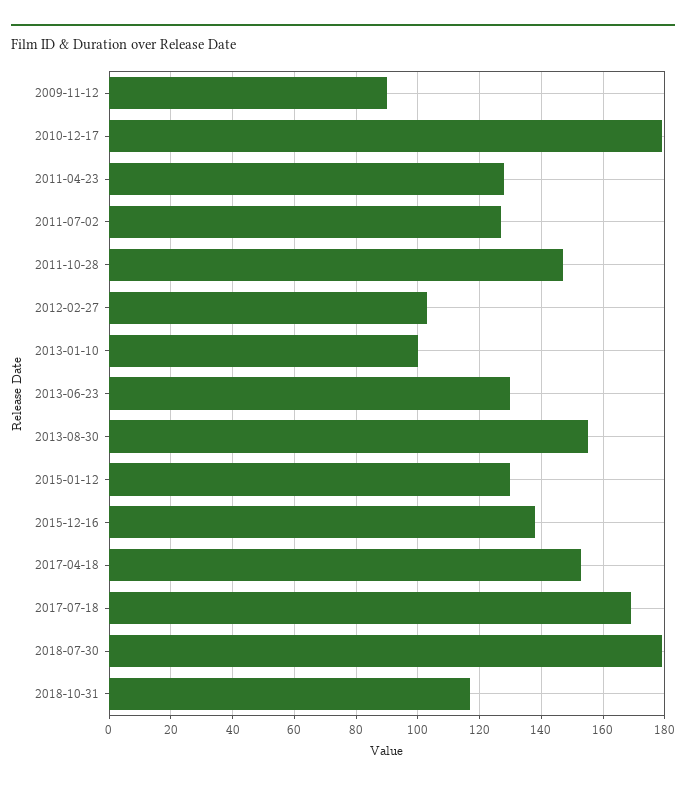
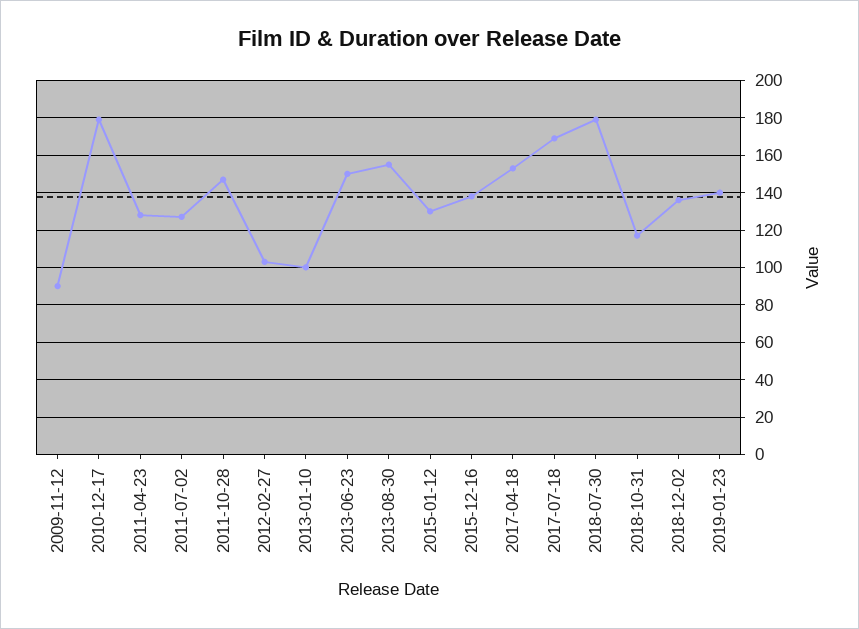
2013-06-23: 130 -> 150
2018-12-02: none -> 135
2019-01-23: none -> 140

